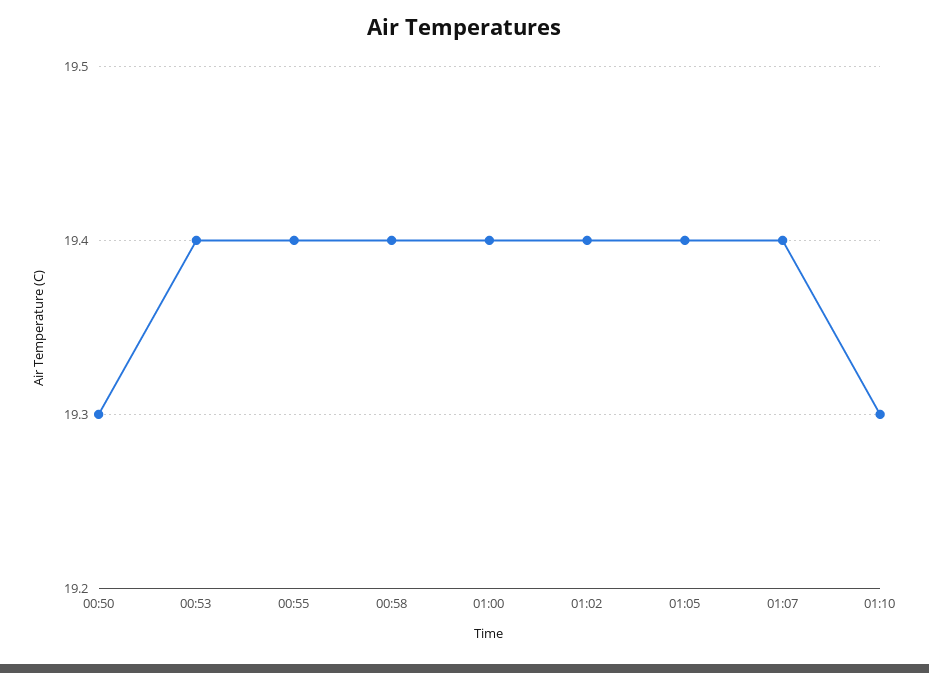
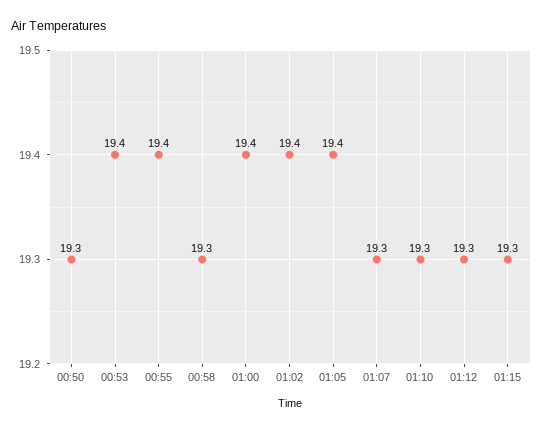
00:58: 19.4 -> 19.3
01:07: 19.4 -> 19.3
01:12: none -> 19.3
01:15: none -> 19.3

